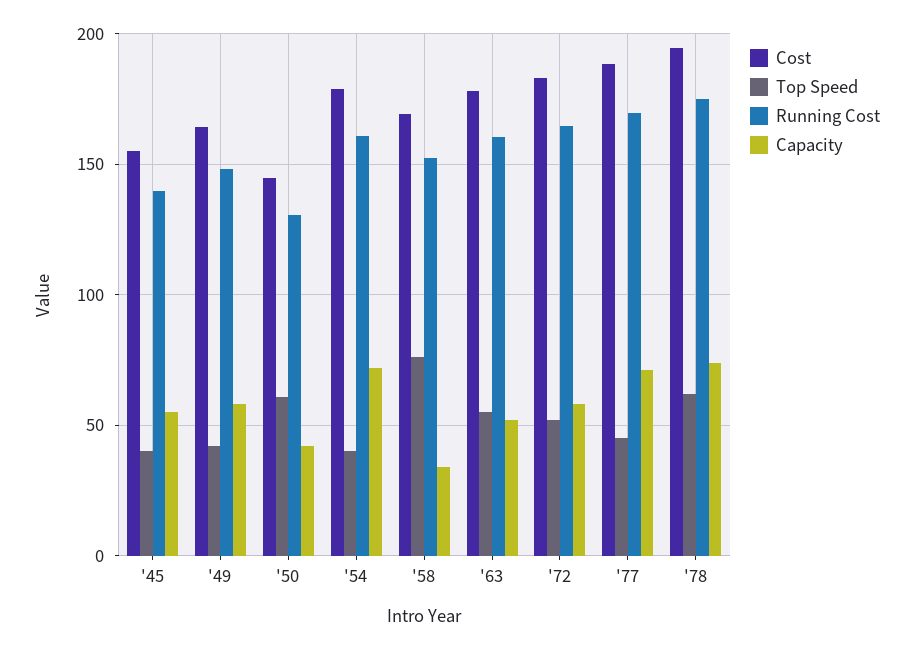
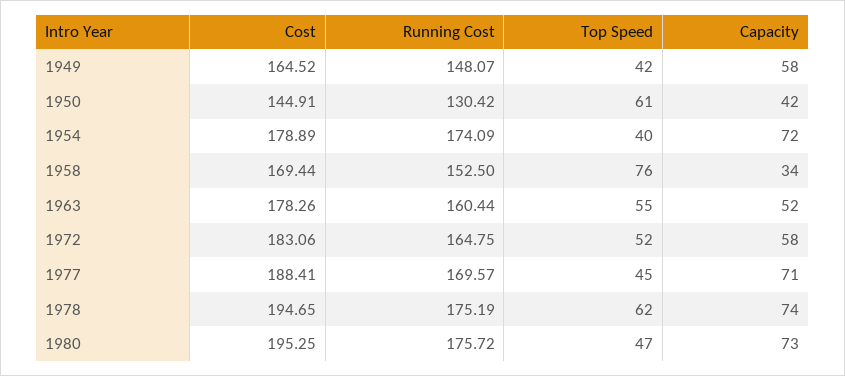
Cost, '45: 155 -> none
Top Speed, '45: 40 -> none
Running Cost, '45: 140 -> none
Capacity, '45: 55 -> none
Running Cost, '54: 160 -> 174.09
Cost, 1980: none -> 195.25
Running Cost, 1980: none -> 175.72
Top Speed, 1980: none -> 47
Capacity, 1980: none -> 73

